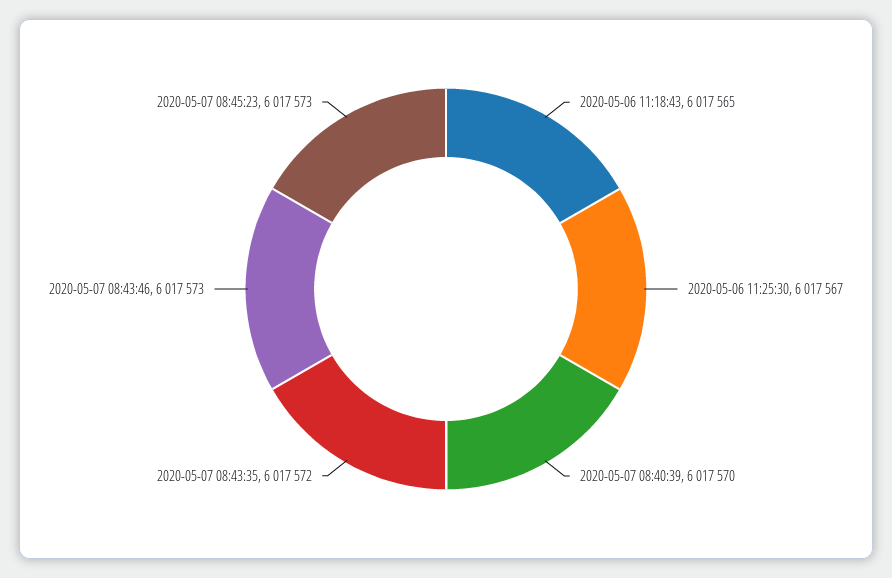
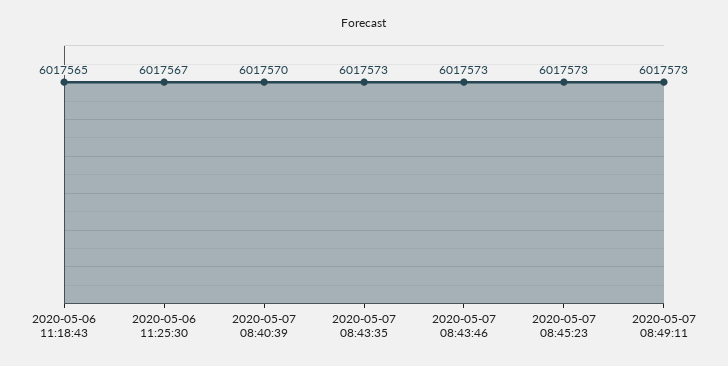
2020-05-07 08:43:35: 6017572 -> 6017573
2020-05-07 08:49:11: none -> 6017573

